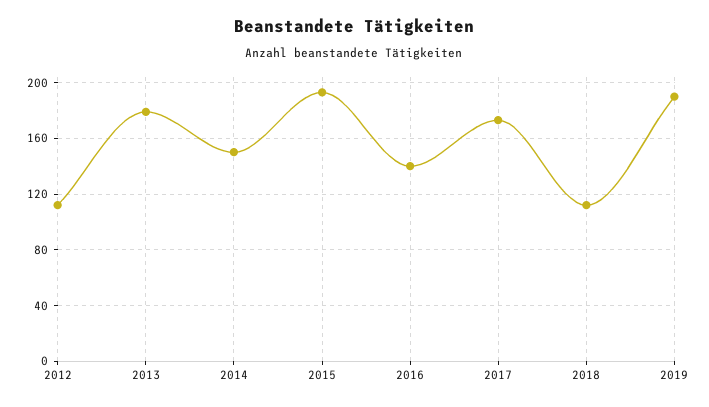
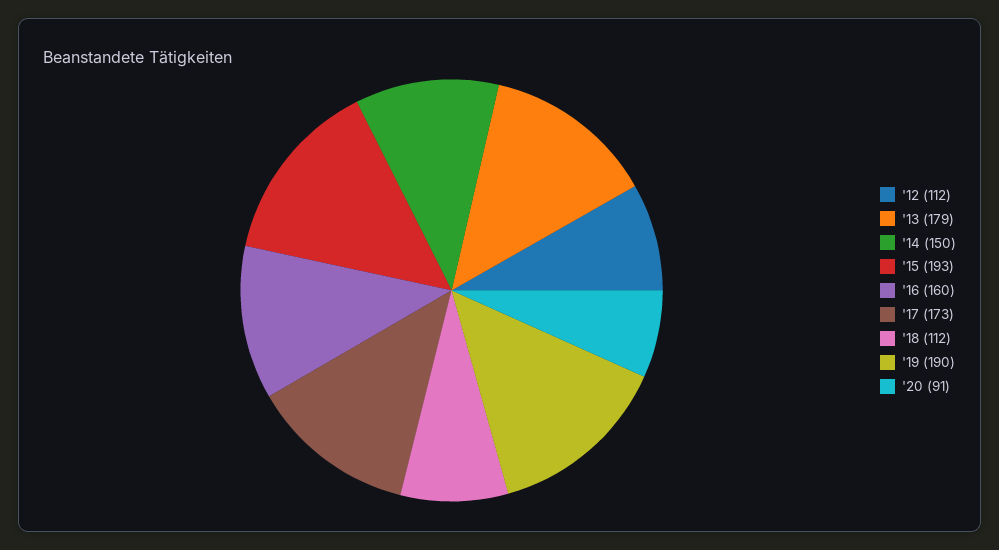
2016: 140 -> 160
'20: none -> 91

